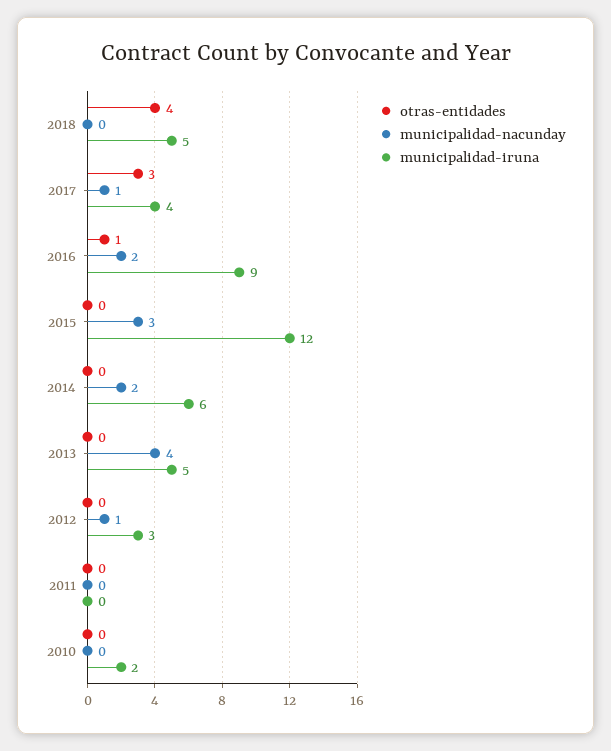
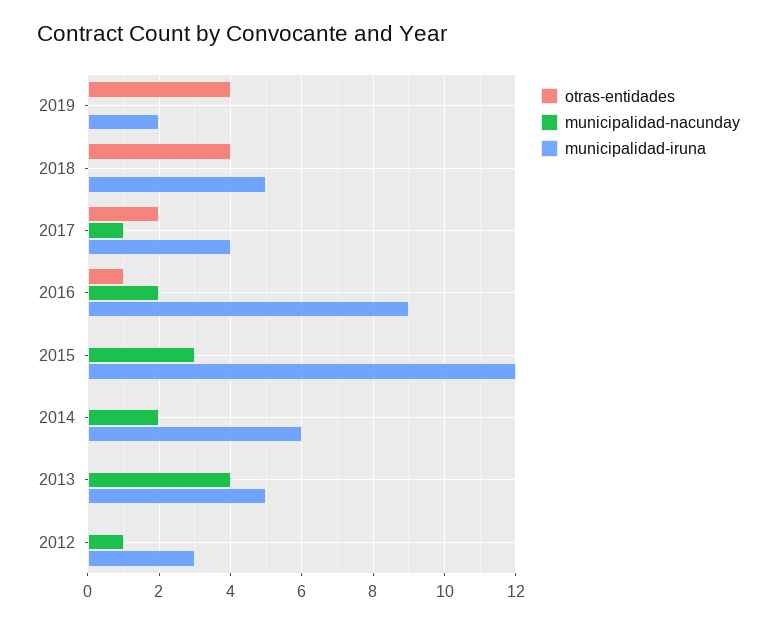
otras-entidades, 2017: 3 -> 2
otras-entidades, 2011: 0 -> none
municipalidad-nacunday, 2011: 0 -> none
municipalidad-iruna, 2011: 0 -> none
otras-entidades, 2010: 0 -> none
municipalidad-nacunday, 2010: 0 -> none
municipalidad-iruna, 2010: 2 -> none
otras-entidades, 2019: none -> 4
municipalidad-nacunday, 2019: none -> 0
municipalidad-iruna, 2019: none -> 2

